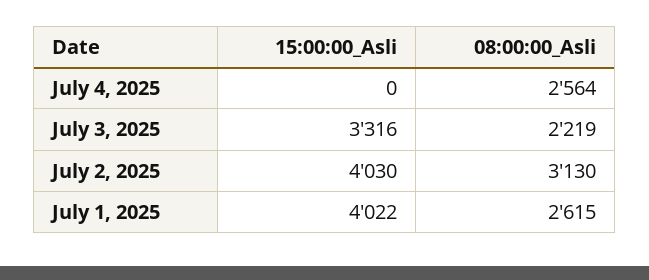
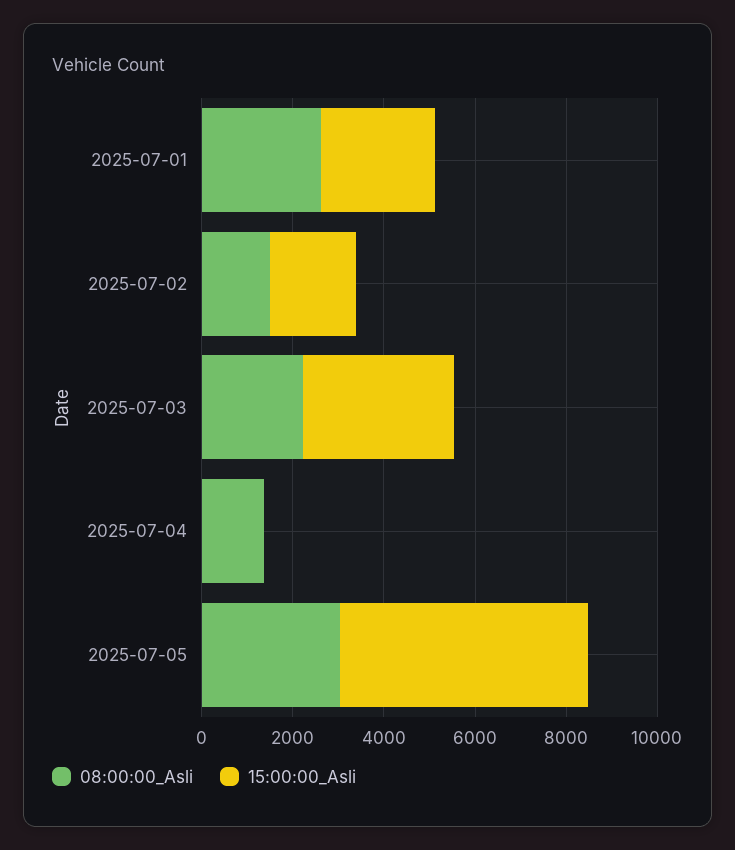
08:00:00_Asli, July 4, 2025: 2564 -> 1500
15:00:00_Asli, July 2, 2025: 4030 -> 2000
08:00:00_Asli, July 2, 2025: 3130 -> 1500
15:00:00_Asli, July 1, 2025: 4022 -> 2500
08:00:00_Asli, 2025-07-05: none -> 3000
15:00:00_Asli, 2025-07-05: none -> 5500

